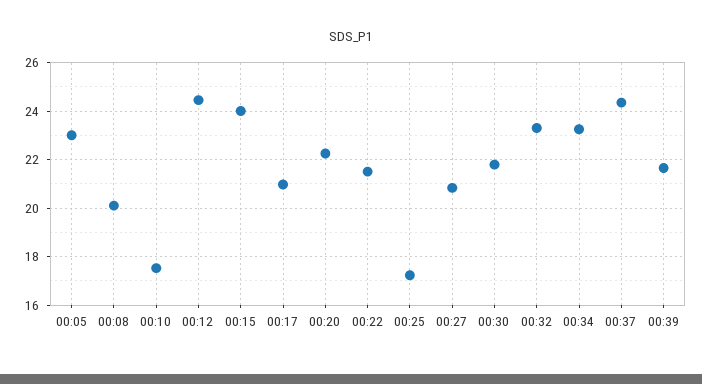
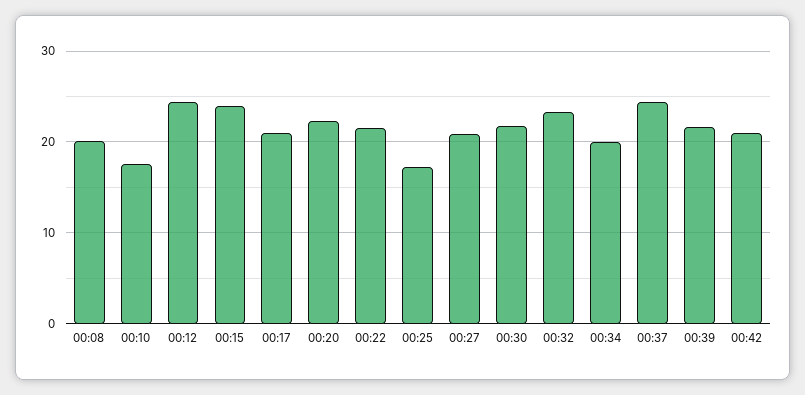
00:05: 23 -> none
00:34: 23.25 -> 20
00:42: none -> 21

